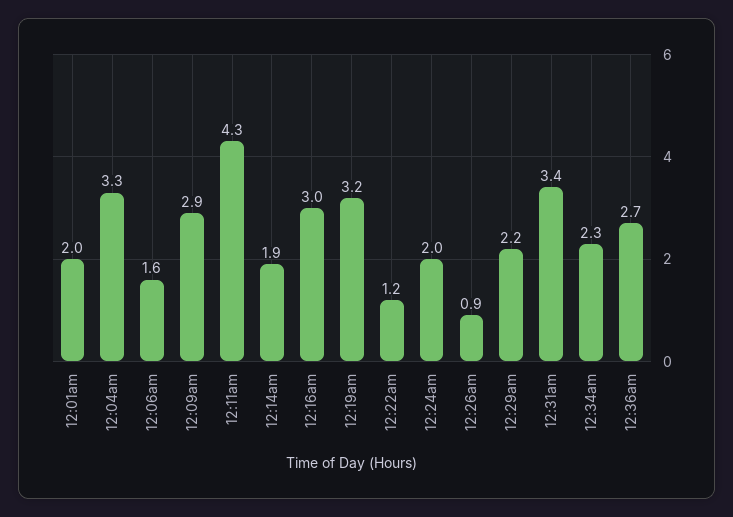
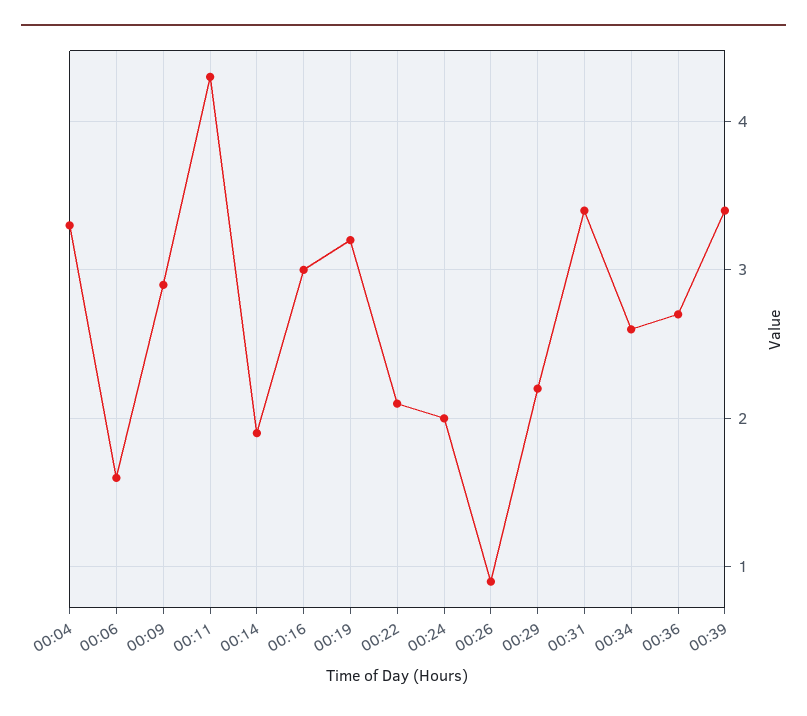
12:01am: 2 -> none
12:22am: 1.2 -> 2.1
12:34am: 2.3 -> 2.6
00:39: none -> 3.4

